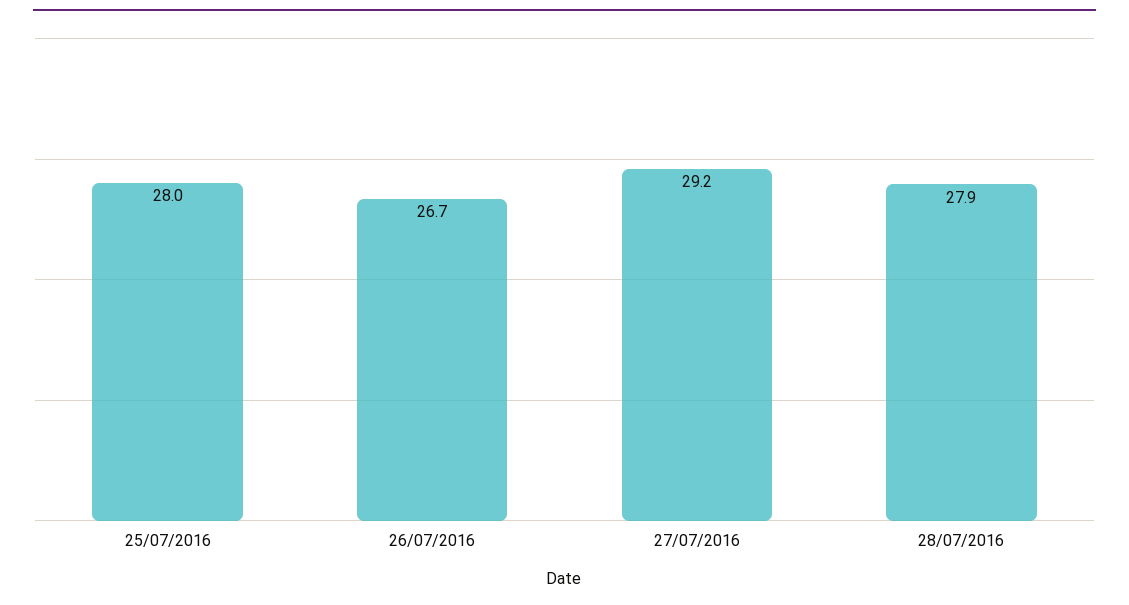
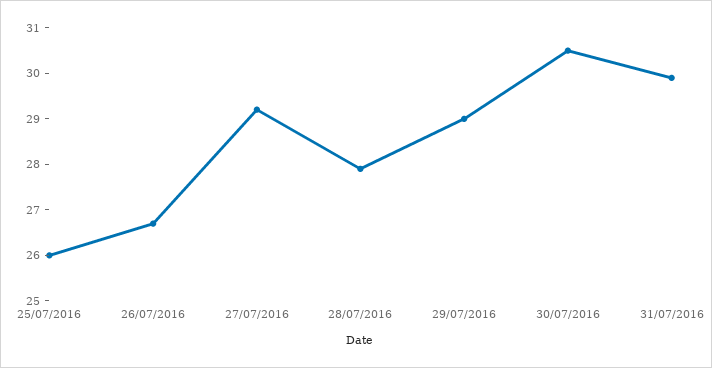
25/07/2016: 28 -> 26
29/07/2016: none -> 29
30/07/2016: none -> 30.5
31/07/2016: none -> 30

